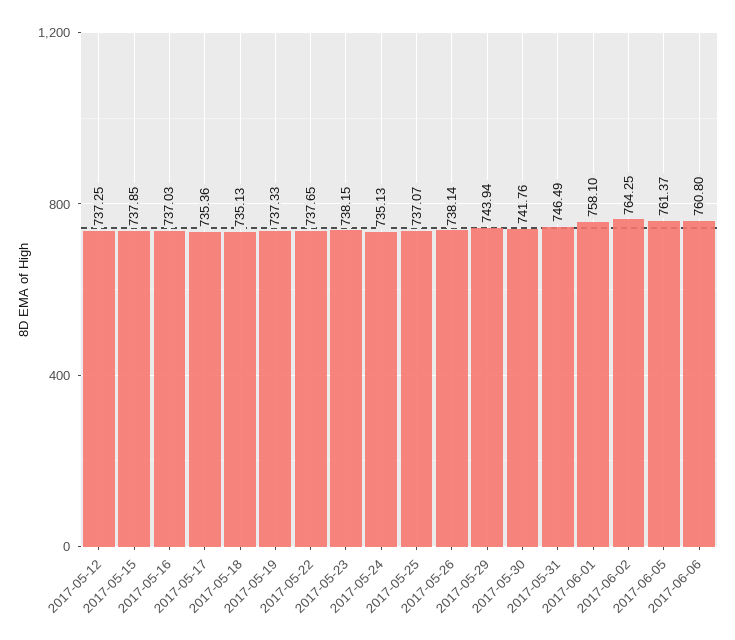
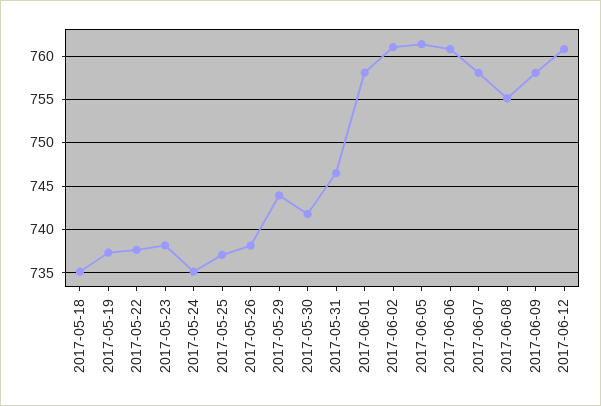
2017-05-12: 737.25 -> none
2017-05-15: 737.85 -> none
2017-05-16: 737.03 -> none
2017-05-17: 735.36 -> none
2017-06-02: 764.25 -> 761
2017-06-07: none -> 758
2017-06-08: none -> 755
2017-06-09: none -> 758
2017-06-12: none -> 761

